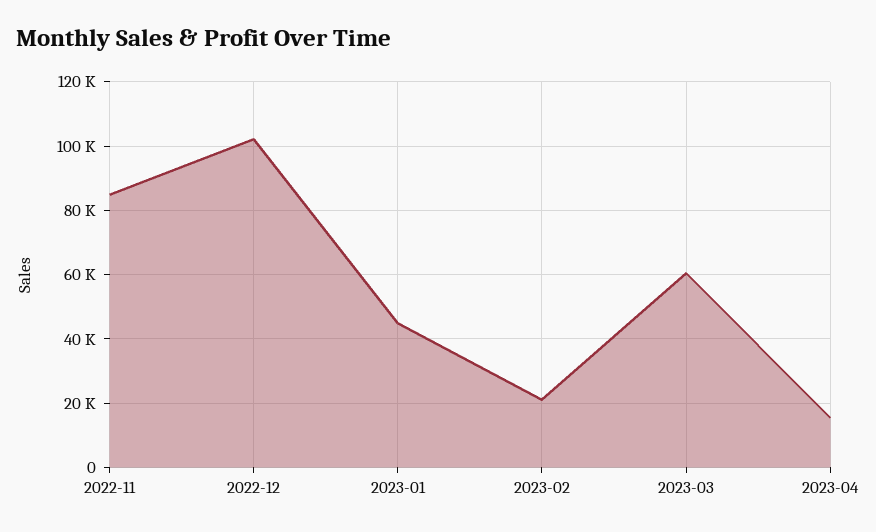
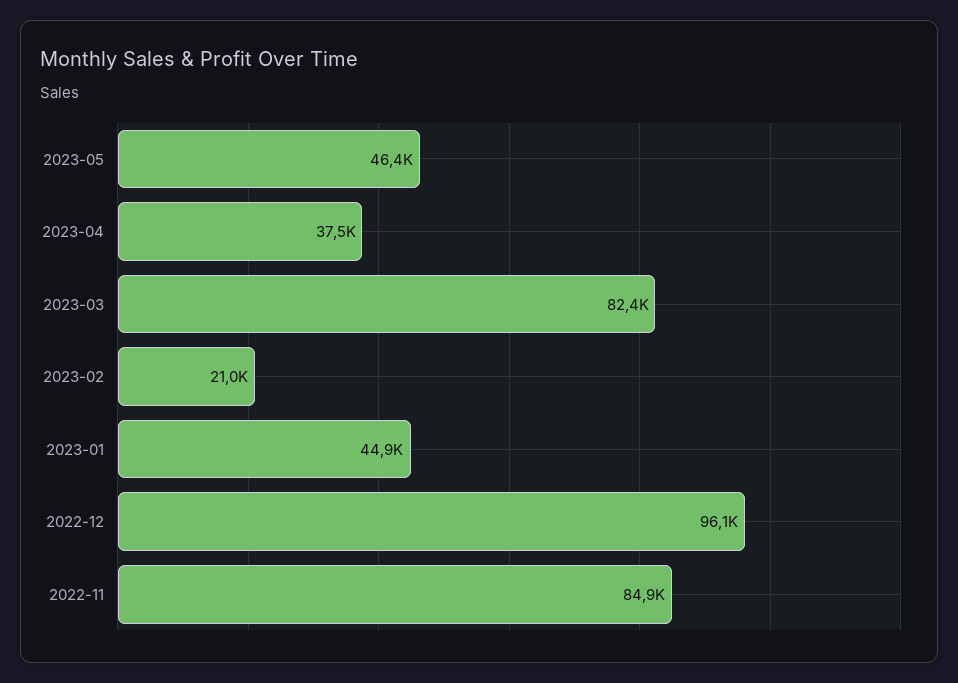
2022-12: 102000 -> 96100
2023-03: 60000 -> 82400
2023-04: 16000 -> 37500
2023-05: none -> 46400

